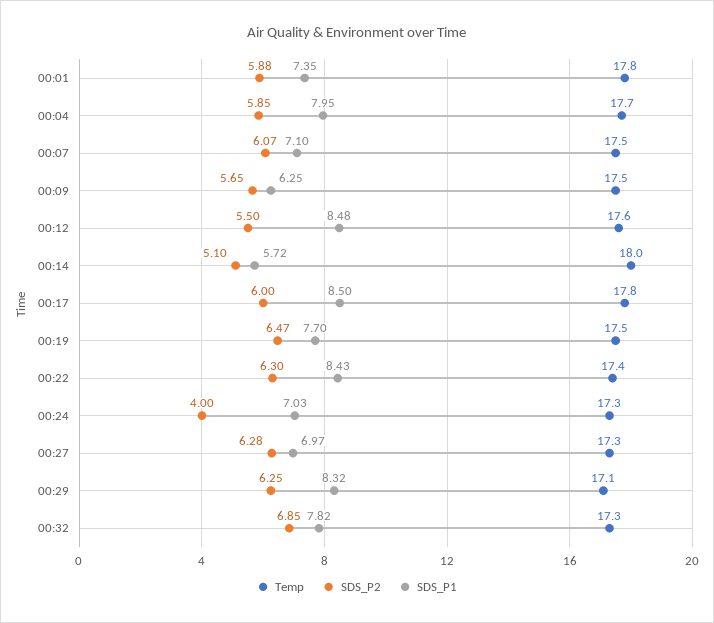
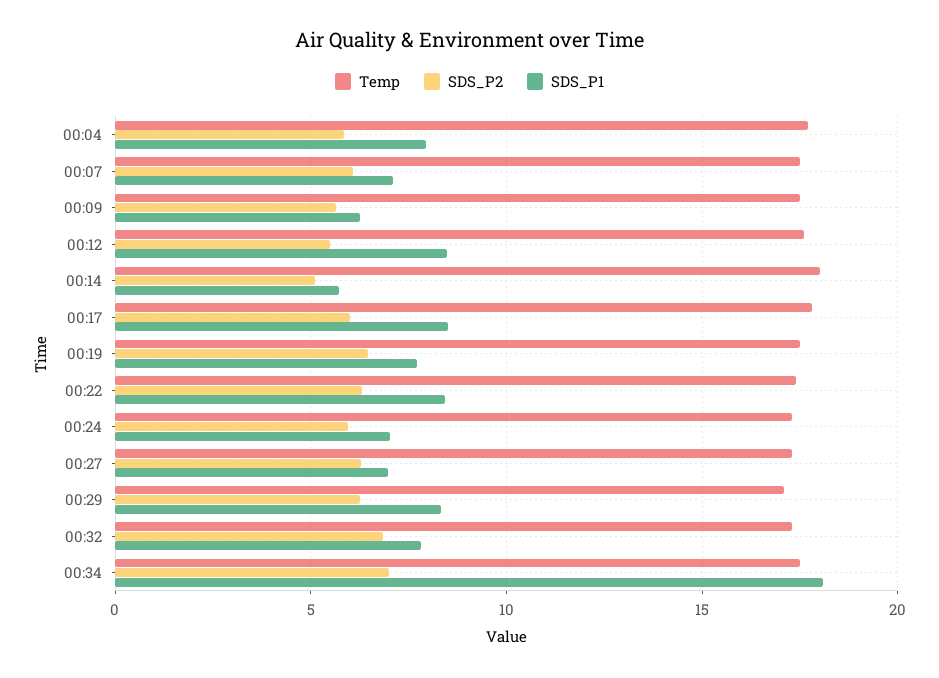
Temp, 00:01: 17.8 -> none
SDS_P2, 00:01: 5.88 -> none
SDS_P1, 00:01: 7.35 -> none
SDS_P2, 00:24: 4 -> 6
Temp, 00:34: none -> 17.5
SDS_P2, 00:34: none -> 7
SDS_P1, 00:34: none -> 18

